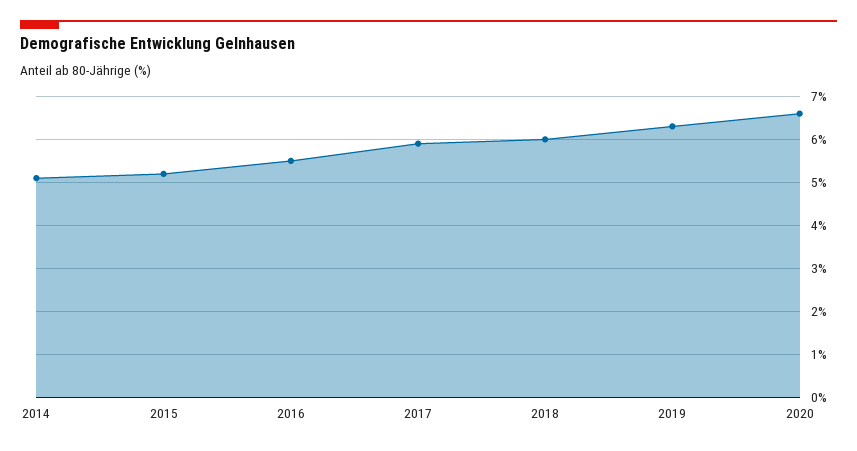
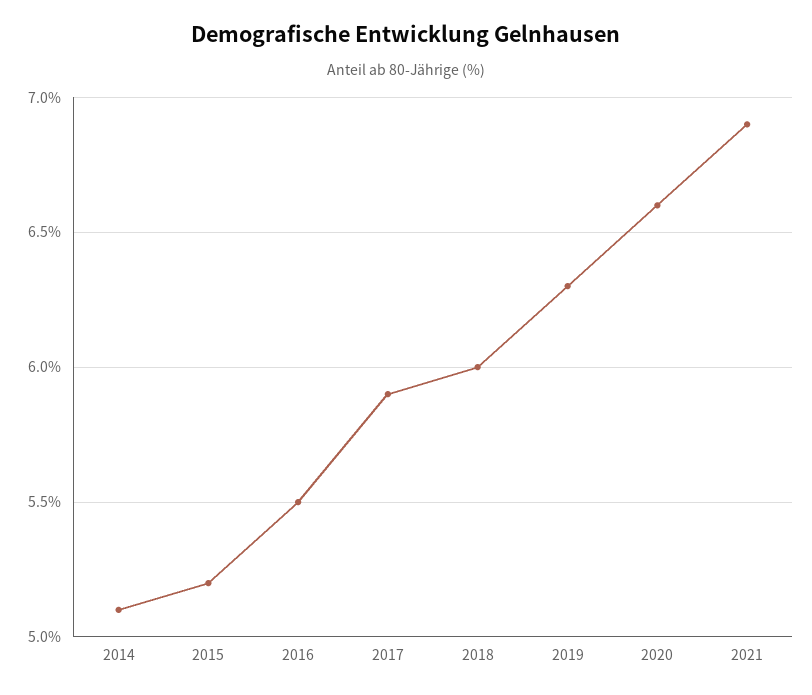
2021: none -> 6.9

